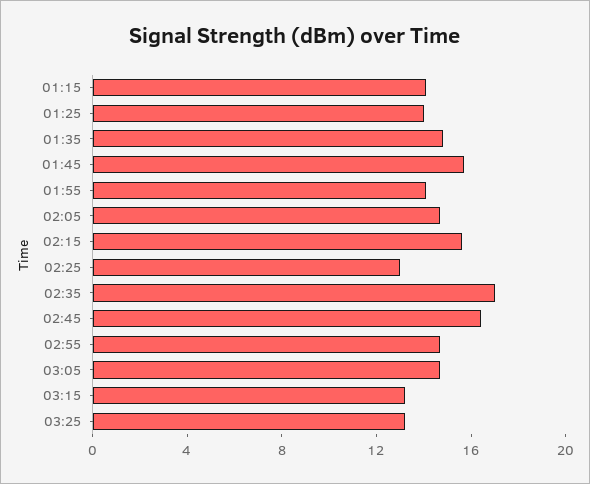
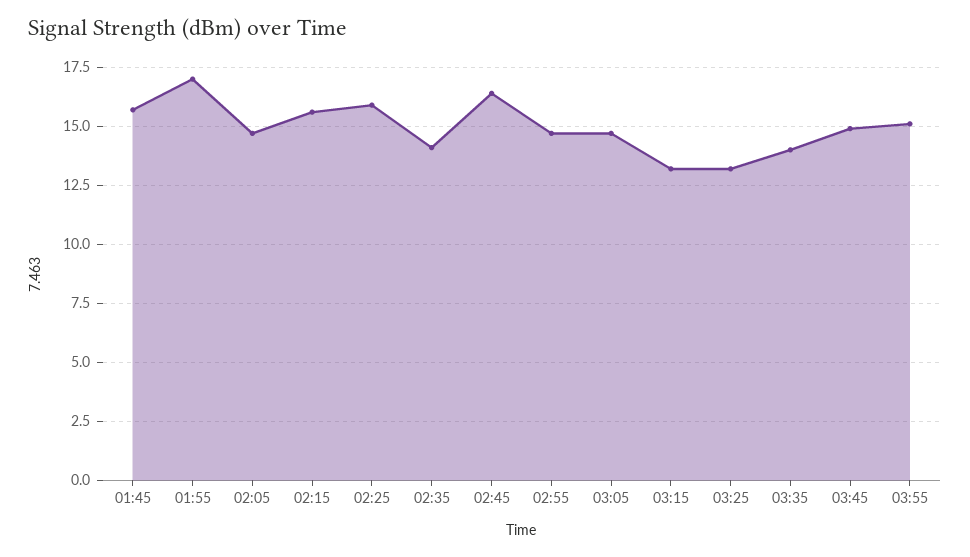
01:15: 14 -> none
01:25: 14 -> none
01:35: 15 -> none
01:55: 14 -> 17
02:25: 13 -> 16
02:35: 17 -> 14
03:35: none -> 14
03:45: none -> 15
03:55: none -> 15

